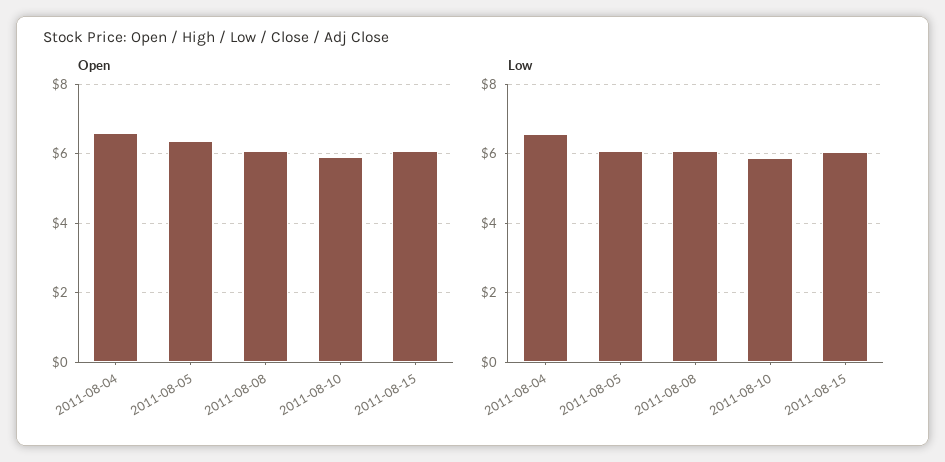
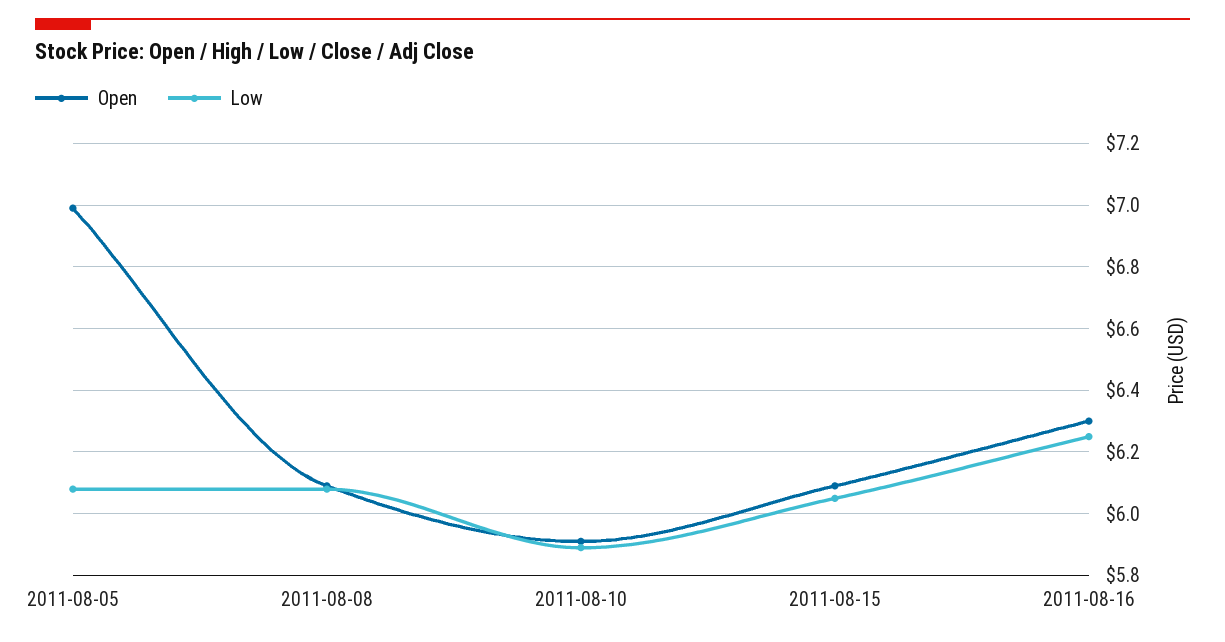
Open, 2011-08-04: 6.6 -> none
Open, 2011-08-05: 6.4 -> 7
Low, 2011-08-04: 6.6 -> none
Open, 2011-08-16: none -> 6.3
Low, 2011-08-16: none -> 6.25

